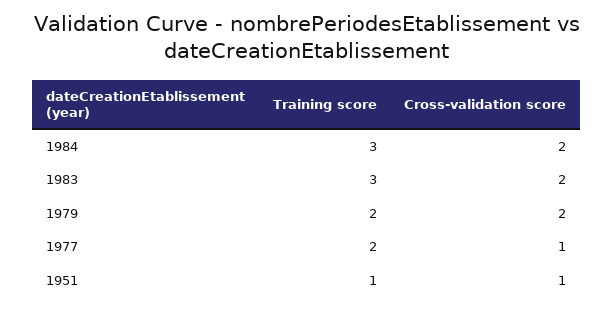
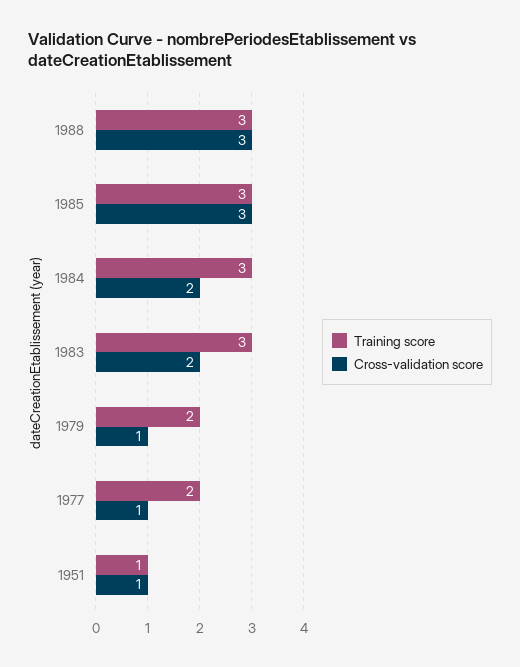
Cross-validation score, 1979: 2 -> 1
Training score, 1988: none -> 3
Cross-validation score, 1988: none -> 3
Training score, 1985: none -> 3
Cross-validation score, 1985: none -> 3

